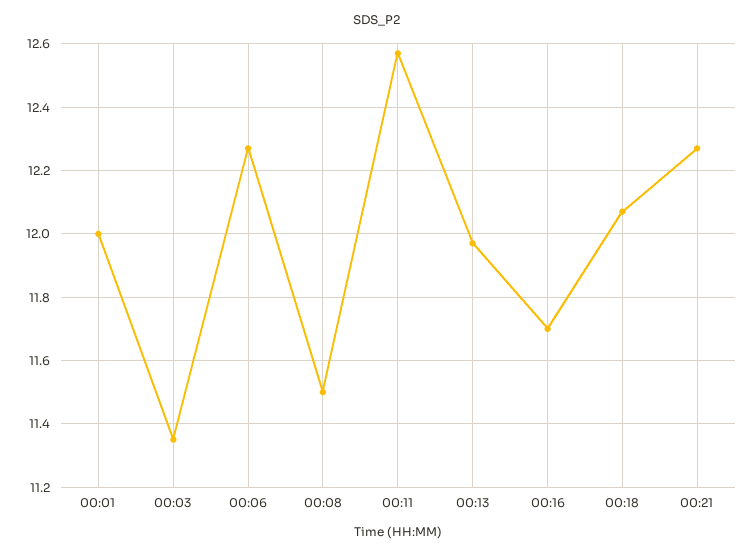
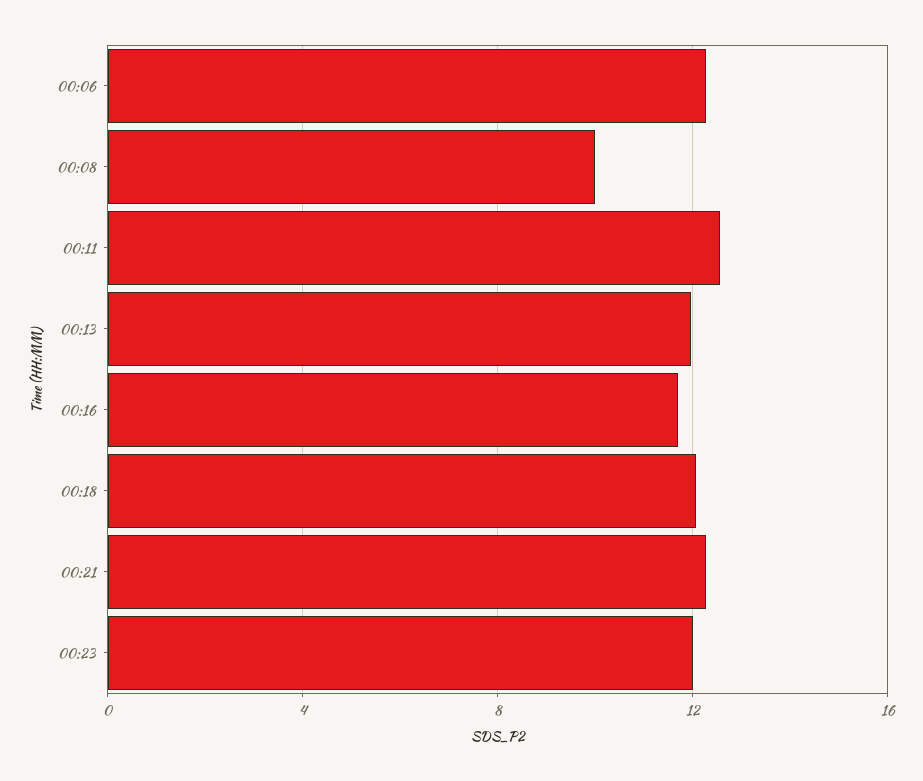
00:01: 12 -> none
00:03: 11.35 -> none
00:08: 11.5 -> 10
00:23: none -> 12

